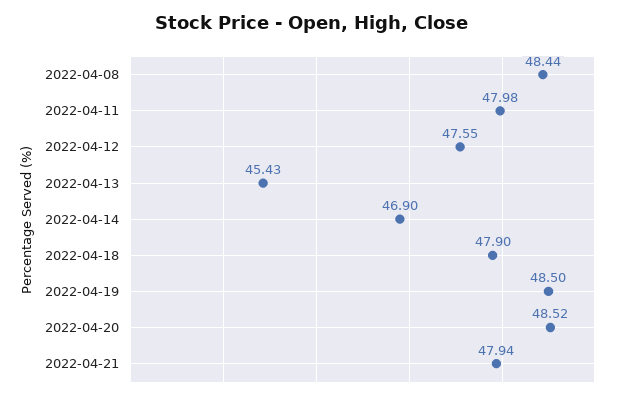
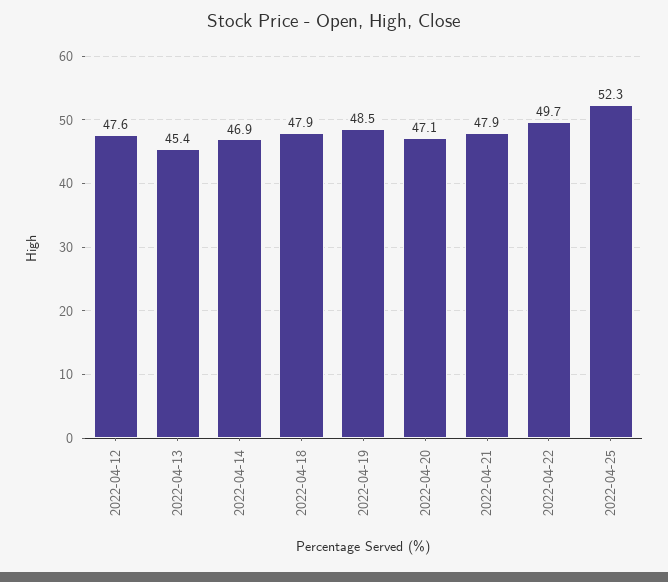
2022-04-08: 48.44 -> none
2022-04-11: 47.98 -> none
2022-04-20: 48.52 -> 47.1
2022-04-22: none -> 49.7
2022-04-25: none -> 52.3

